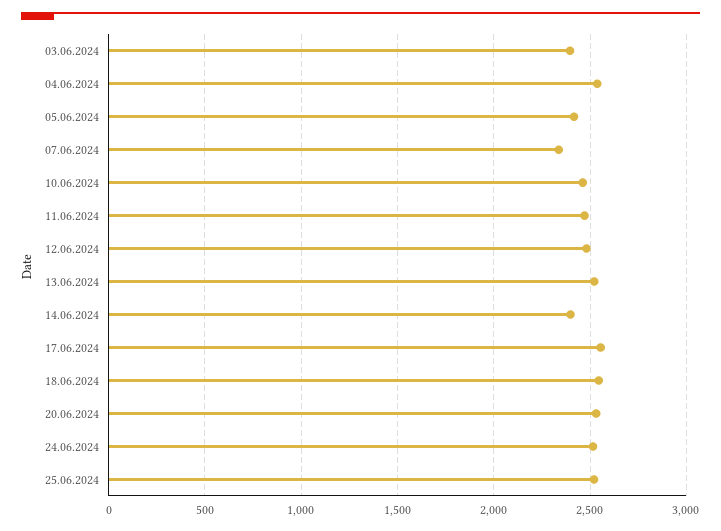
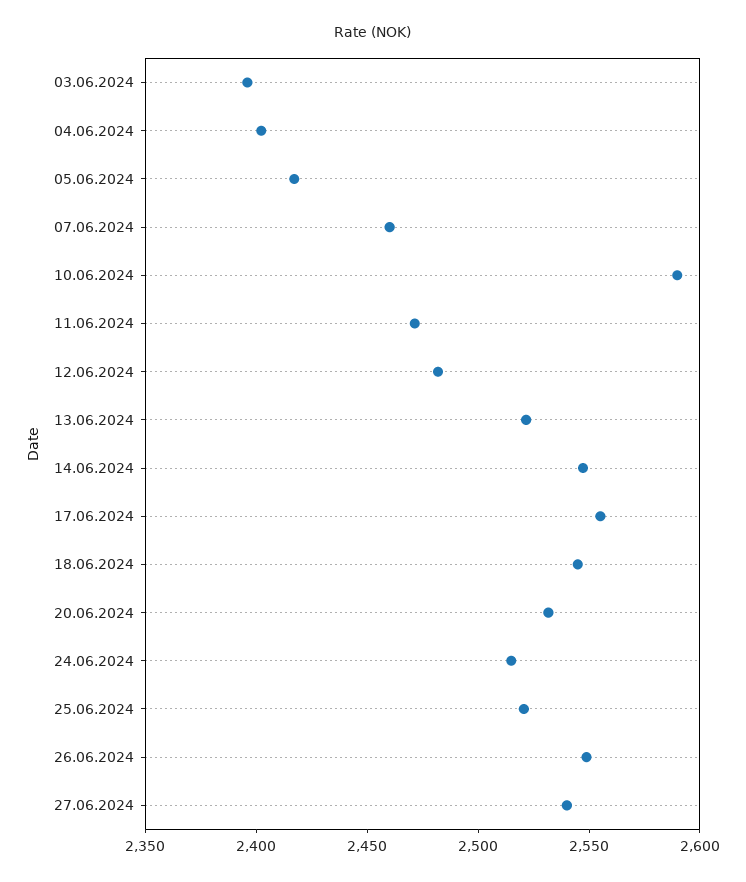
04.06.2024: 2550 -> 2400
07.06.2024: 2350 -> 2460
10.06.2024: 2450 -> 2590
14.06.2024: 2400 -> 2550
26.06.2024: none -> 2550
27.06.2024: none -> 2540

